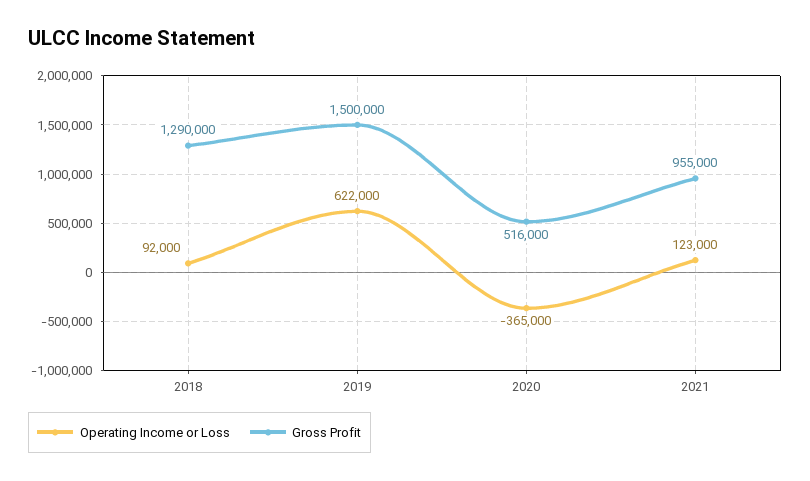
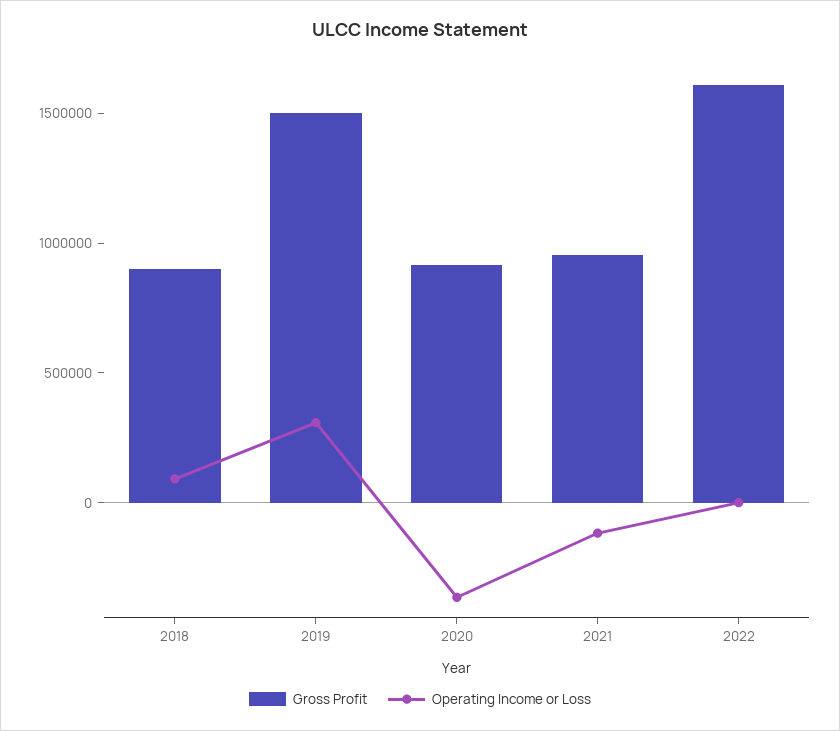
Gross Profit, 2018: 1290000 -> 900000
Operating Income or Loss, 2019: 622000 -> 300000
Gross Profit, 2020: 516000 -> 900000
Operating Income or Loss, 2021: 123000 -> -100000
Gross Profit, 2022: none -> 1600000
Operating Income or Loss, 2022: none -> 0

